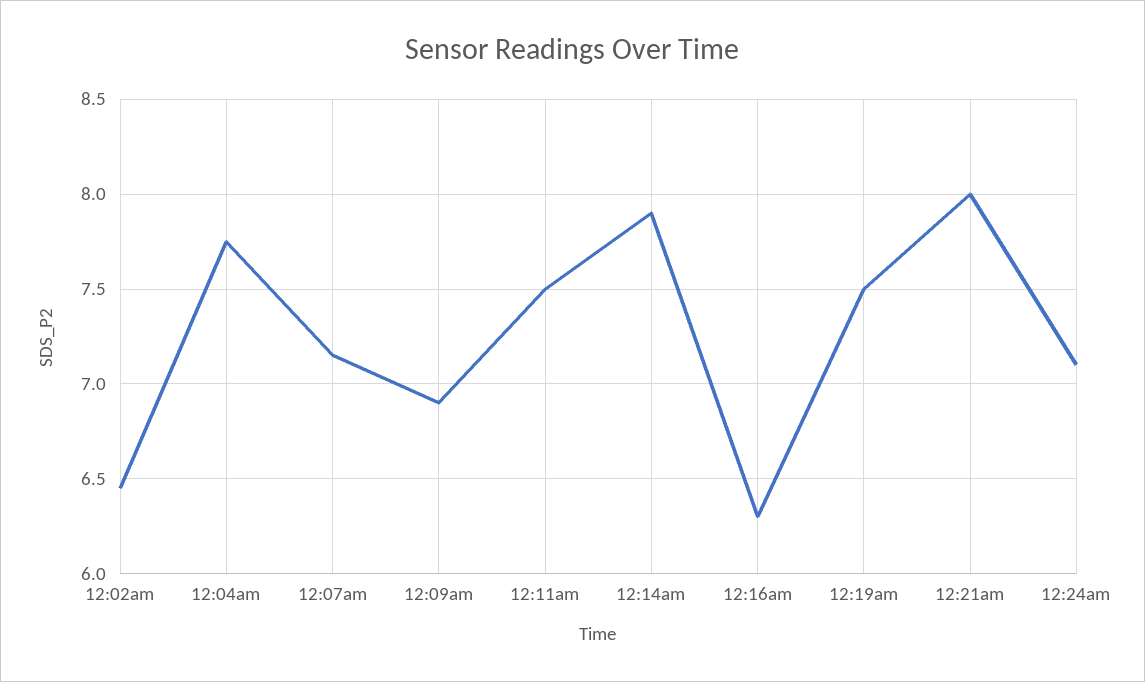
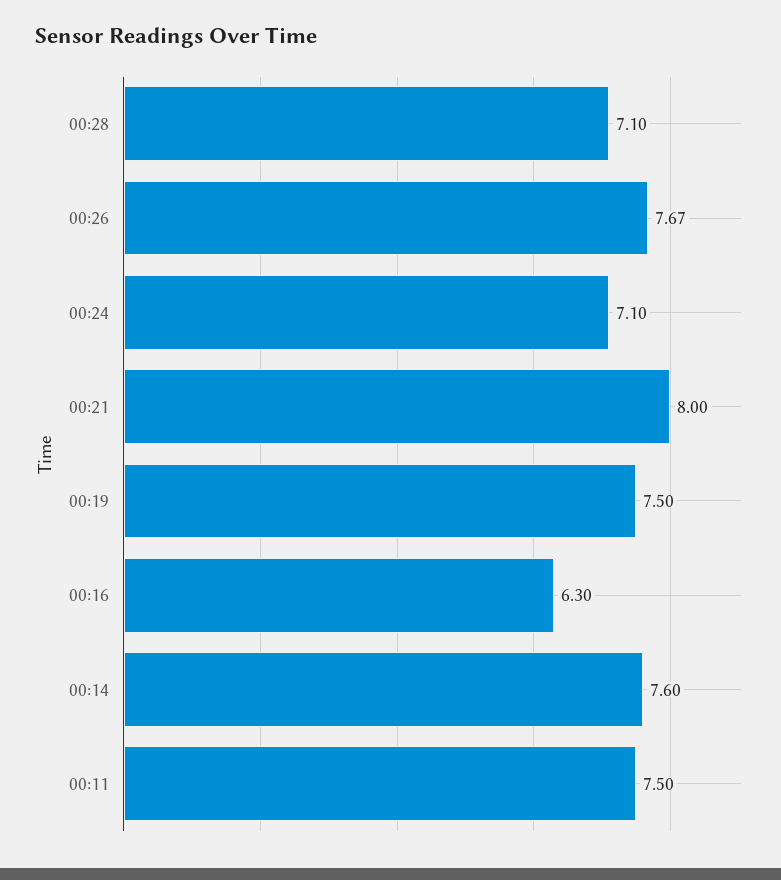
12:02am: 6.45 -> none
12:04am: 7.75 -> none
12:07am: 7.15 -> none
12:09am: 6.9 -> none
12:14am: 7.9 -> 7.6
00:28: none -> 7.1
00:26: none -> 7.67

